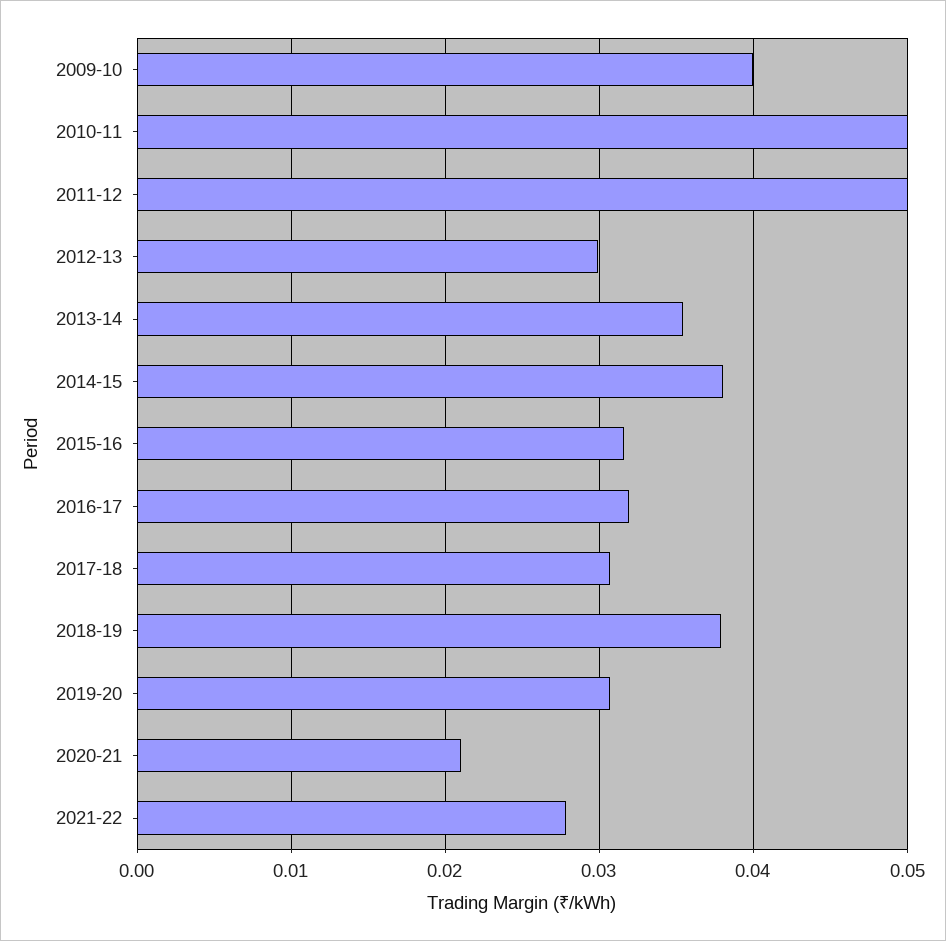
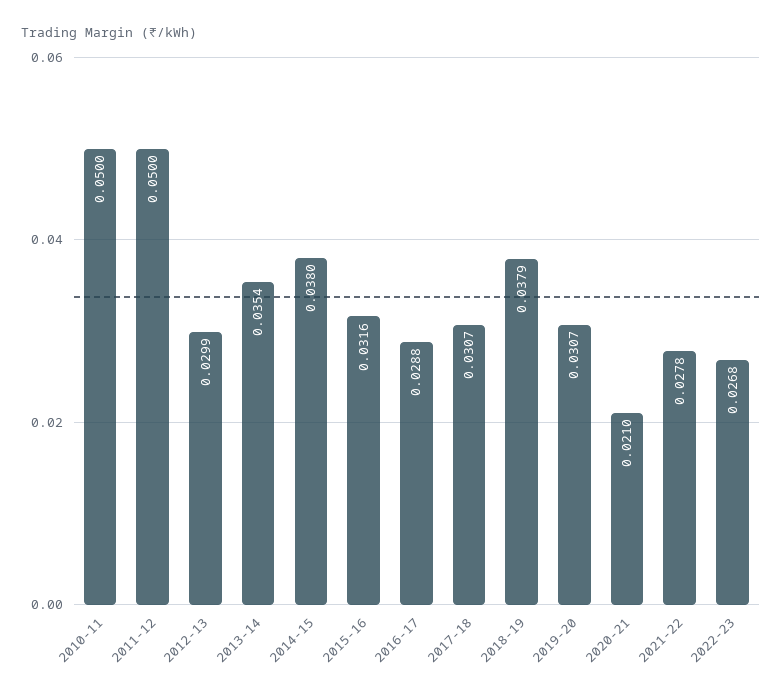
2009-10: 0.04 -> none
2016-17: 0.032 -> 0.0288
2022-23: none -> 0.0268

